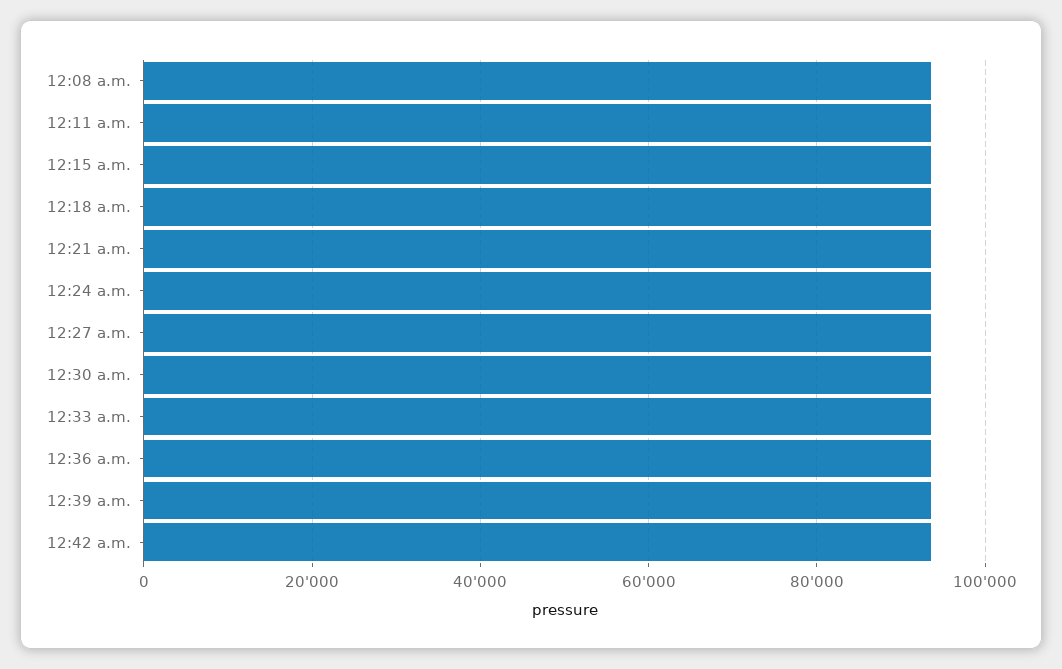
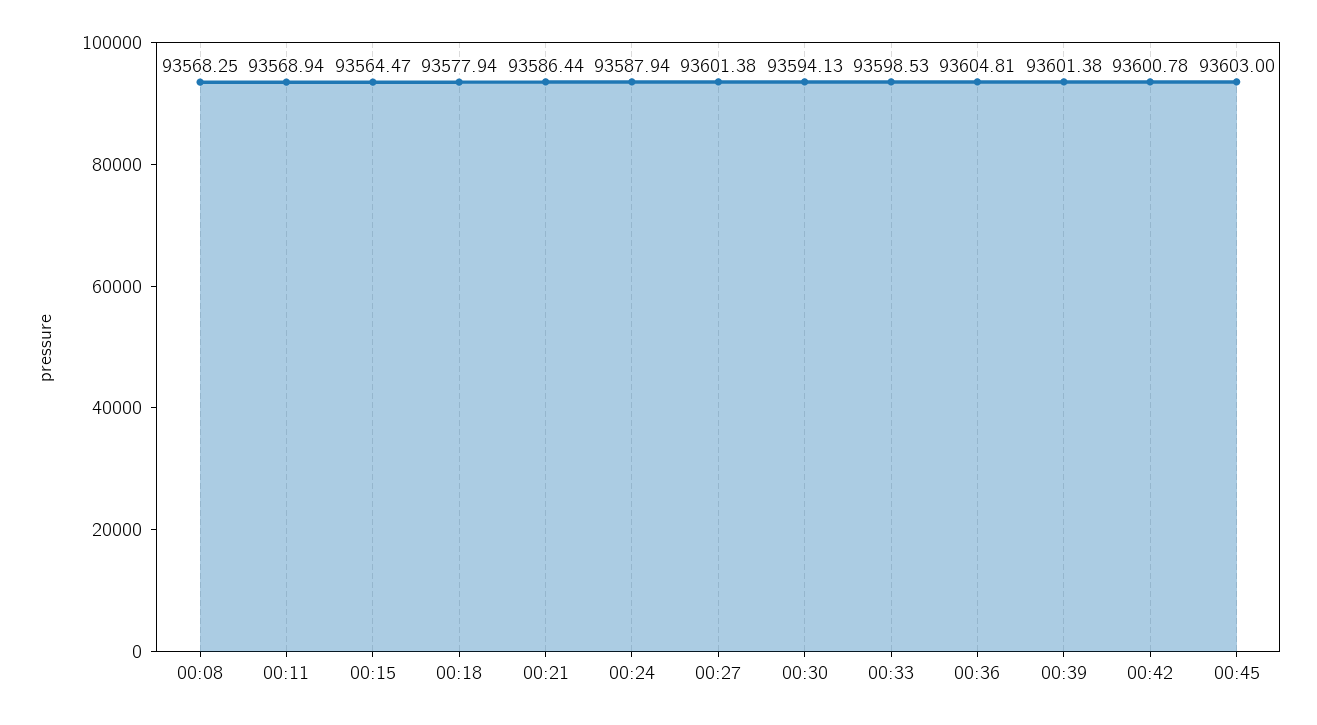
00:45: none -> 93603

